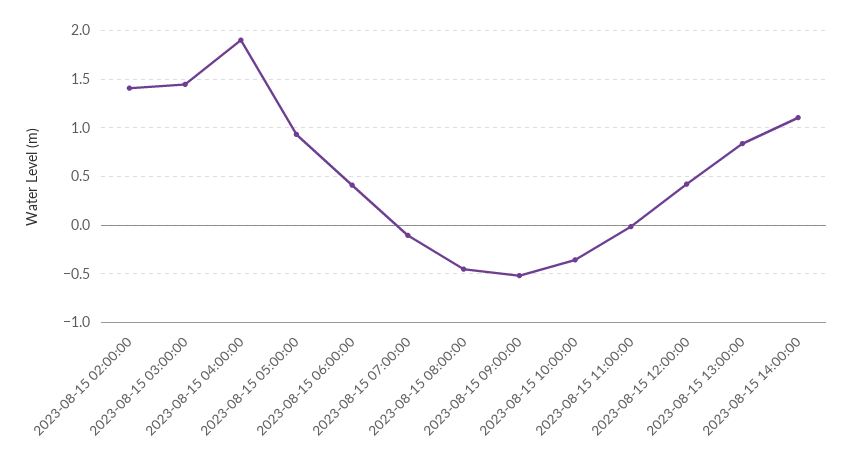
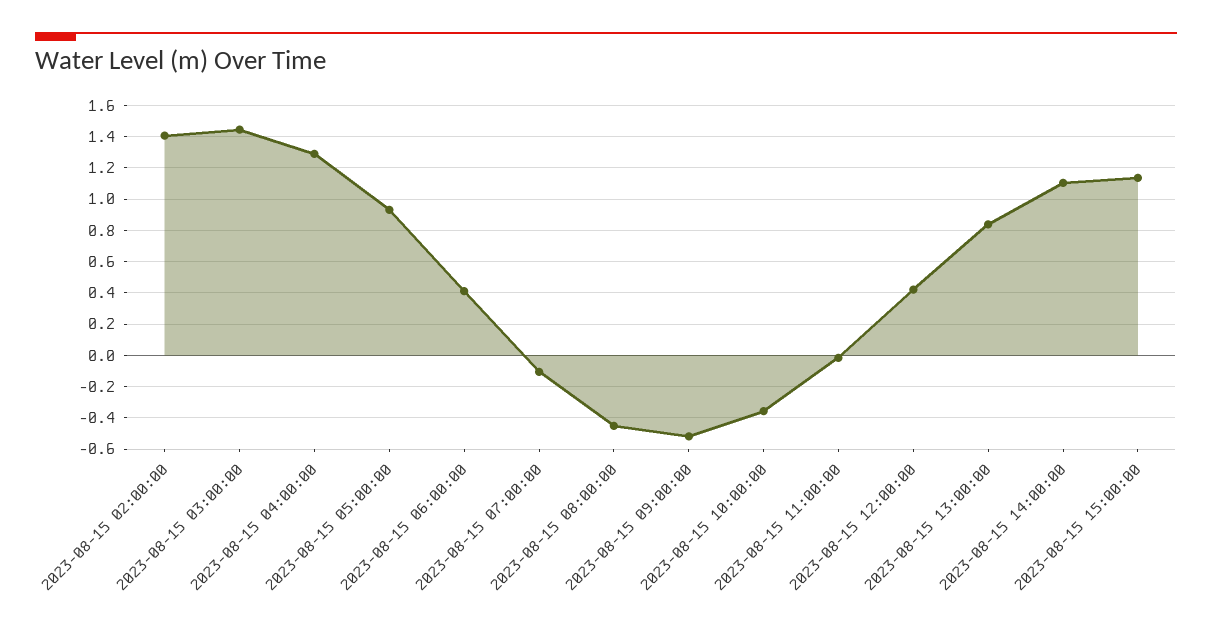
2023-08-15 04:00:00: 1.9 -> 1.3
2023-08-15 15:00:00: none -> 1.15

